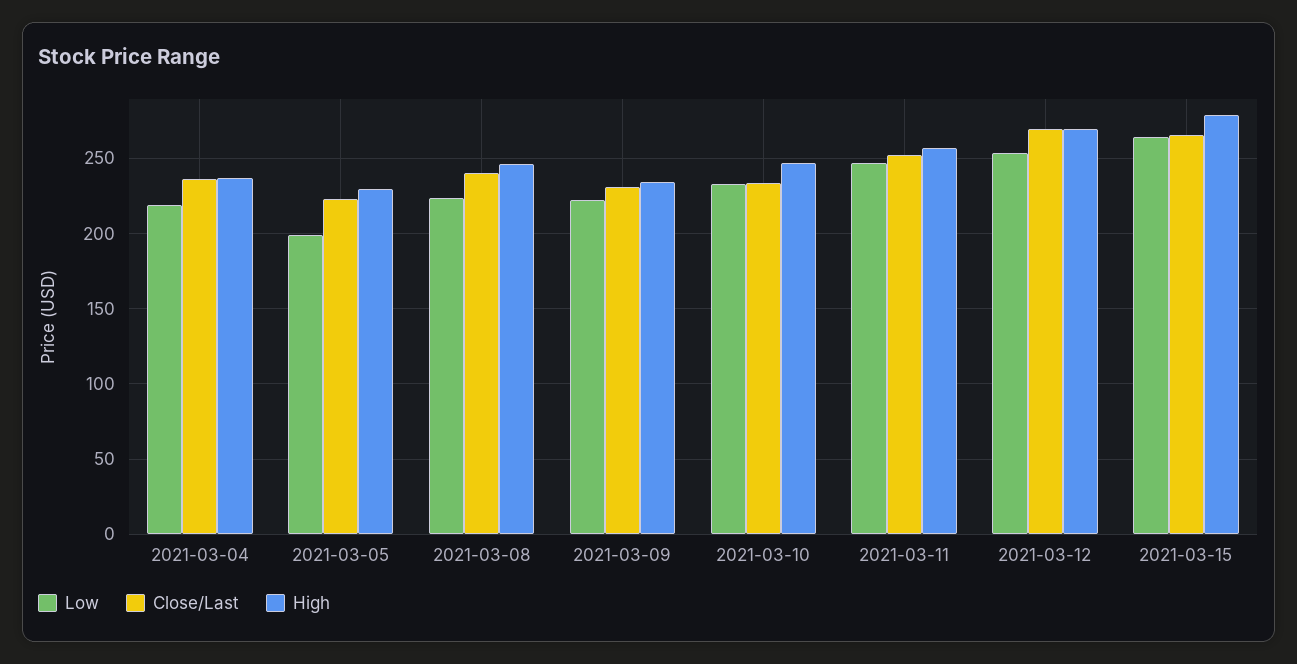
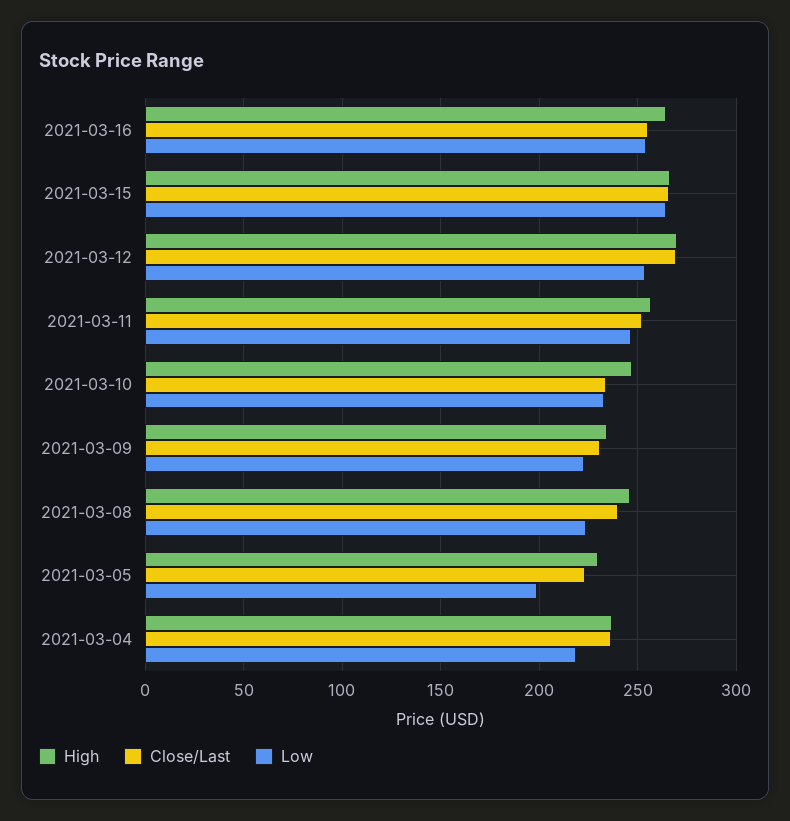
High, 2021-03-15: 280 -> 265
High, 2021-03-16: none -> 265
Close/Last, 2021-03-16: none -> 255
Low, 2021-03-16: none -> 255

